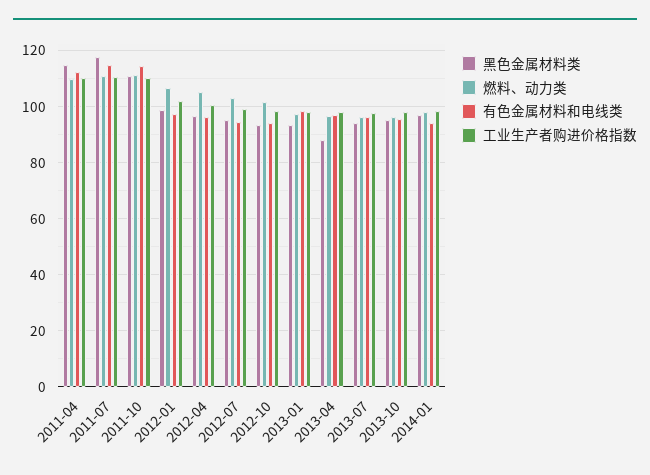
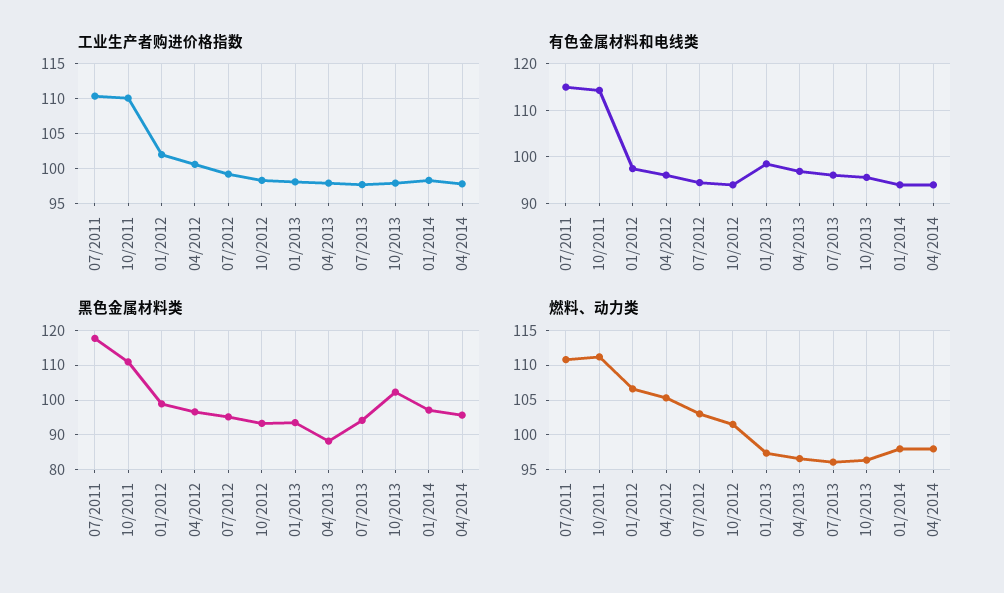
黑色金属材料类, 2011-04: 115 -> none
燃料、动力类, 2011-04: 110 -> none
有色金属材料和电线类, 2011-04: 112.5 -> none
工业生产者购进价格指数, 2011-04: 110 -> none
黑色金属材料类, 2013-10: 95 -> 102
工业生产者购进价格指数, 04/2014: none -> 98
有色金属材料和电线类, 04/2014: none -> 94
黑色金属材料类, 04/2014: none -> 96
燃料、动力类, 04/2014: none -> 98

